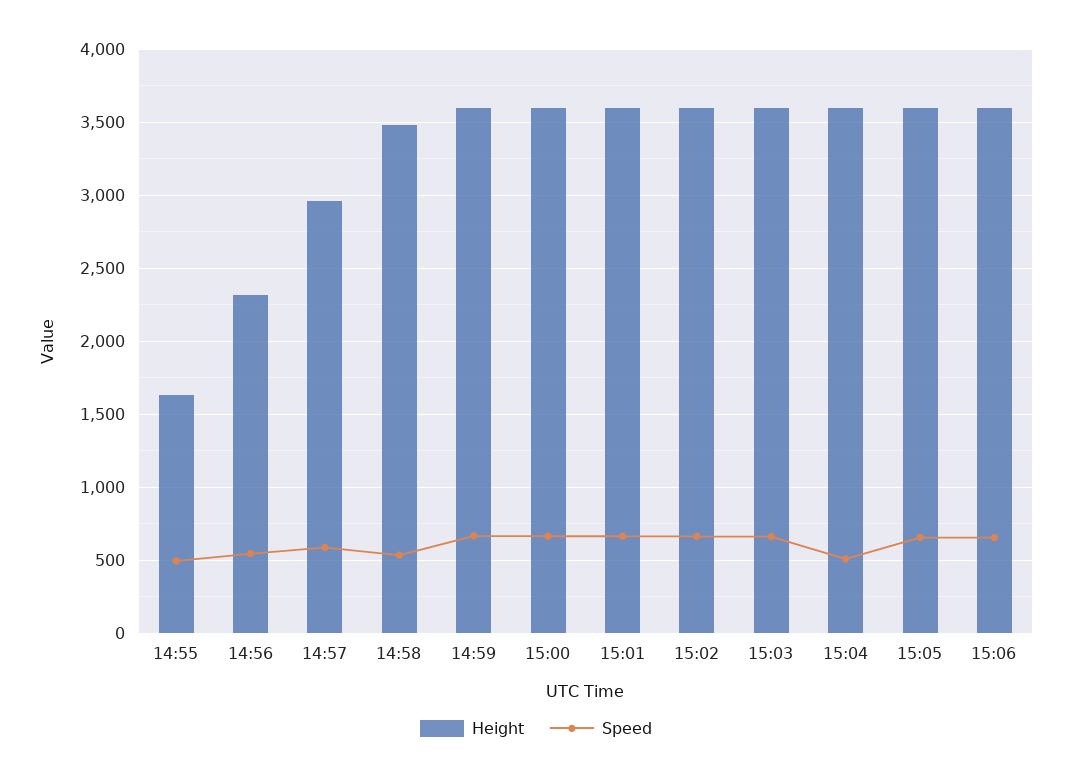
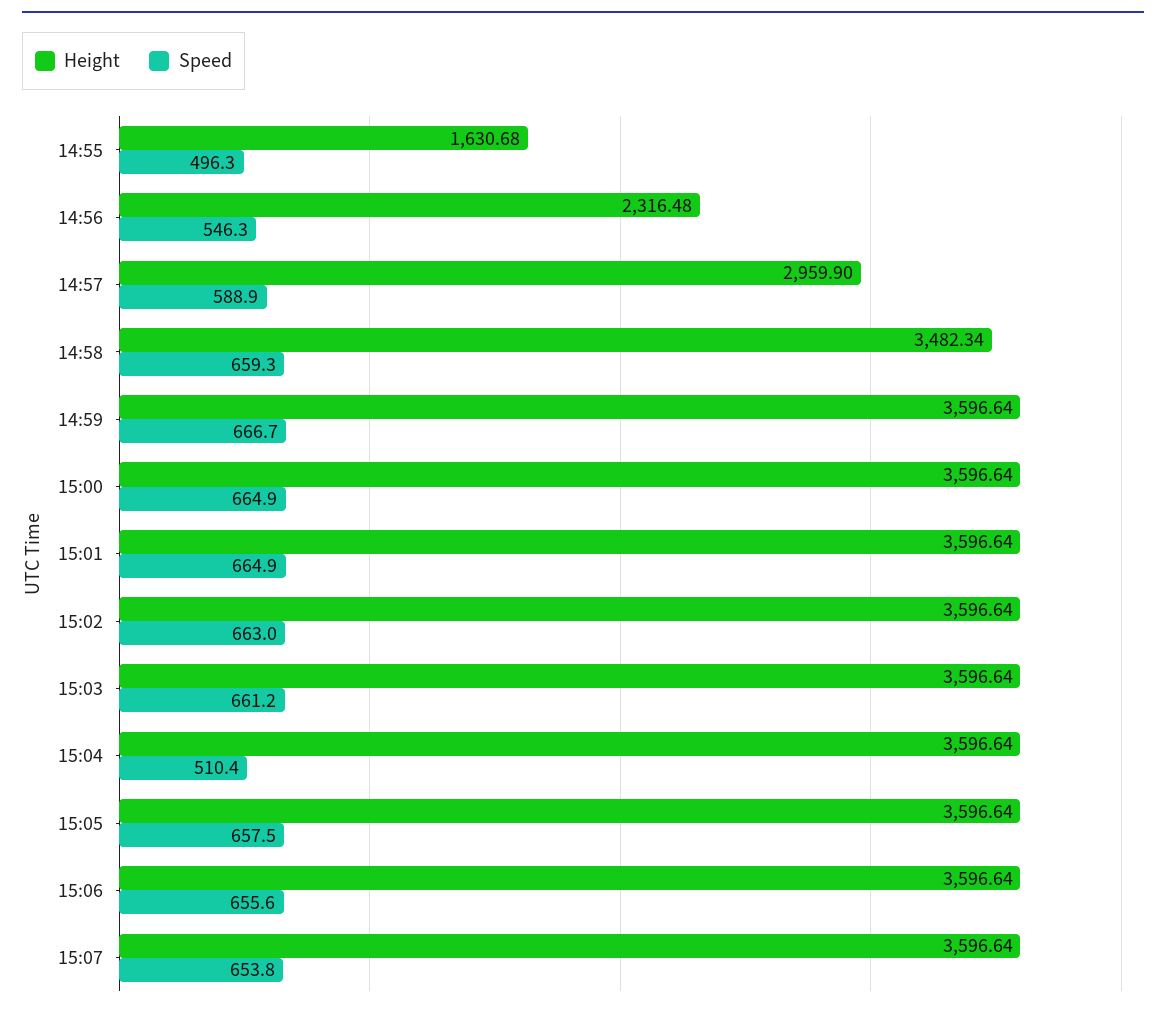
Speed, 14:58: 550 -> 659.3
Height, 15:07: none -> 3596.64
Speed, 15:07: none -> 653.8

